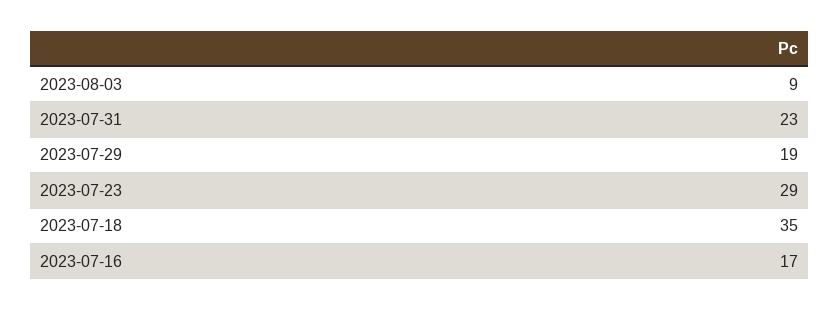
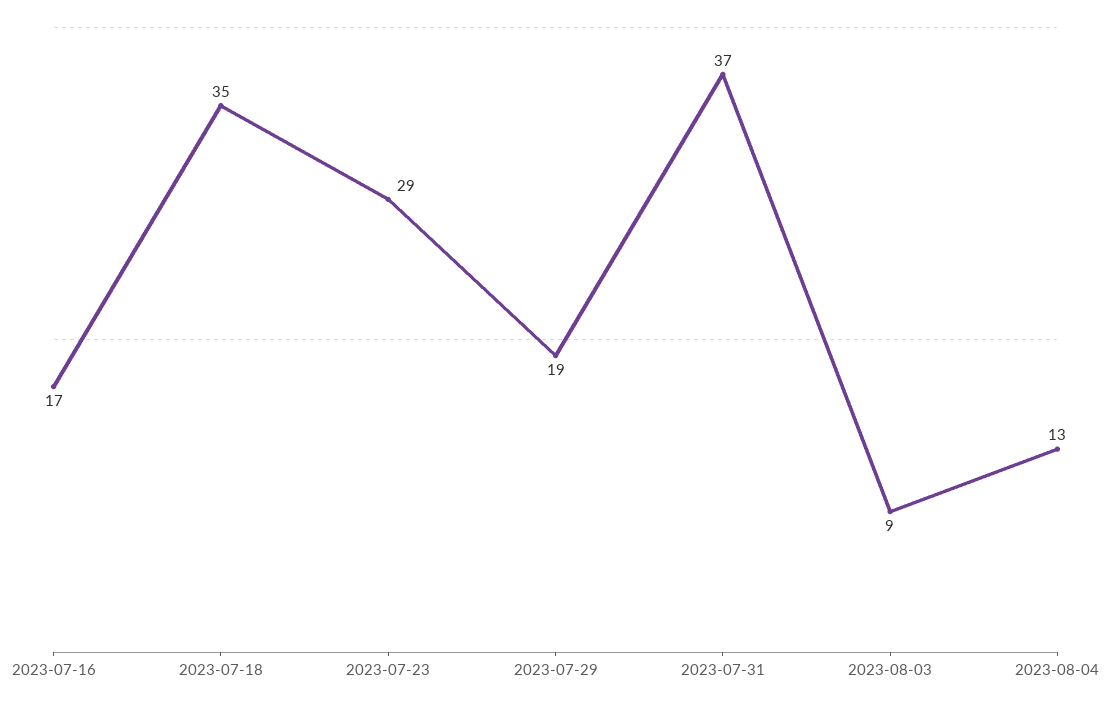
2023-07-31: 23 -> 37
2023-08-04: none -> 13

